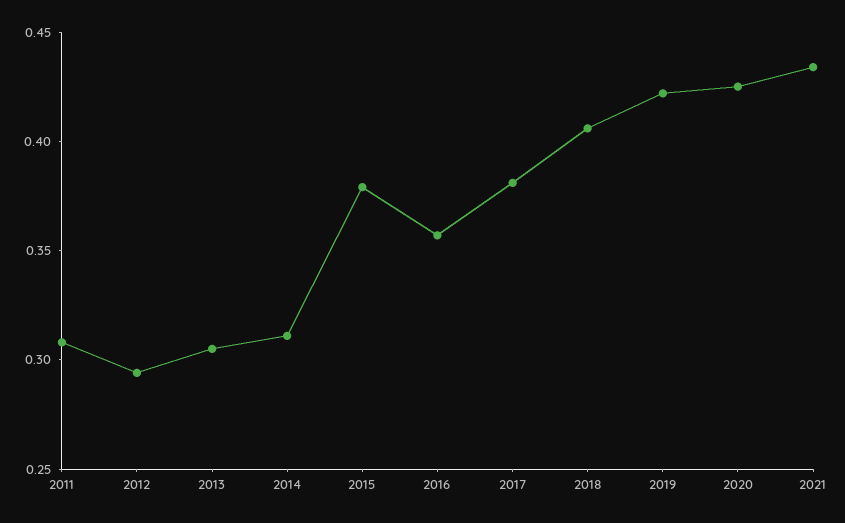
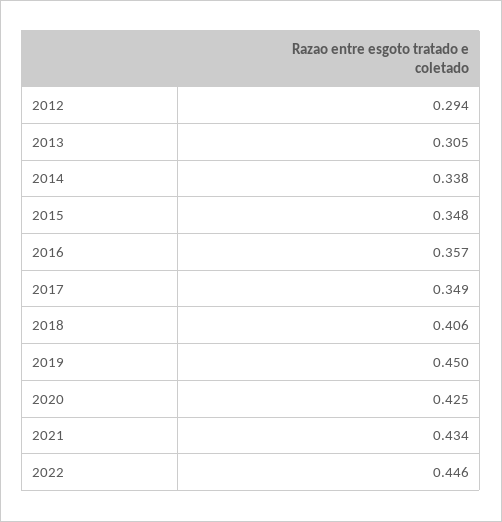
2011: 0.31 -> none
2014: 0.31 -> 0.338
2015: 0.38 -> 0.348
2017: 0.38 -> 0.349
2019: 0.42 -> 0.45
2022: none -> 0.446

